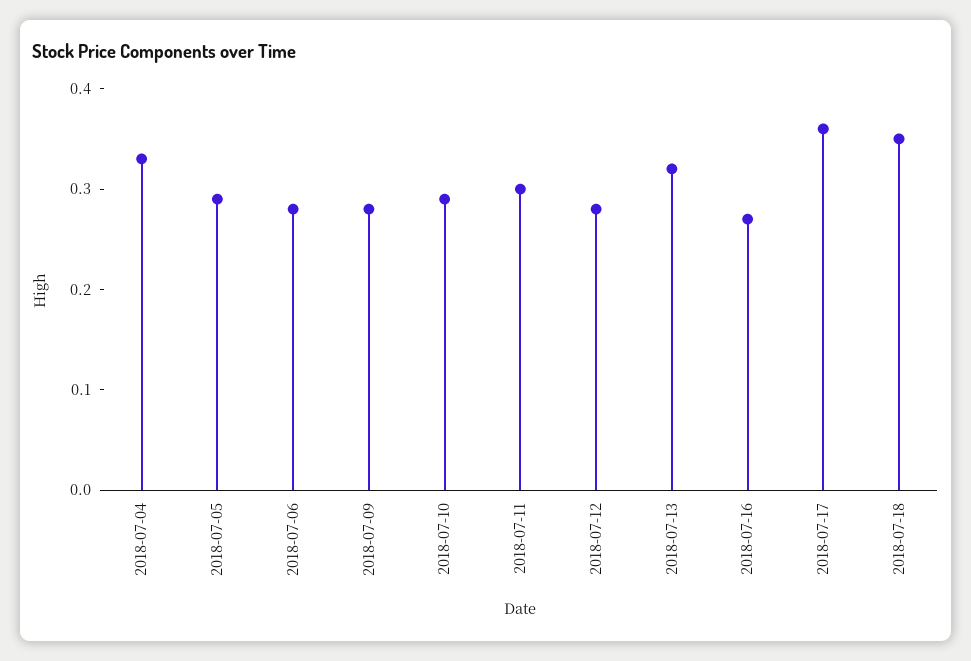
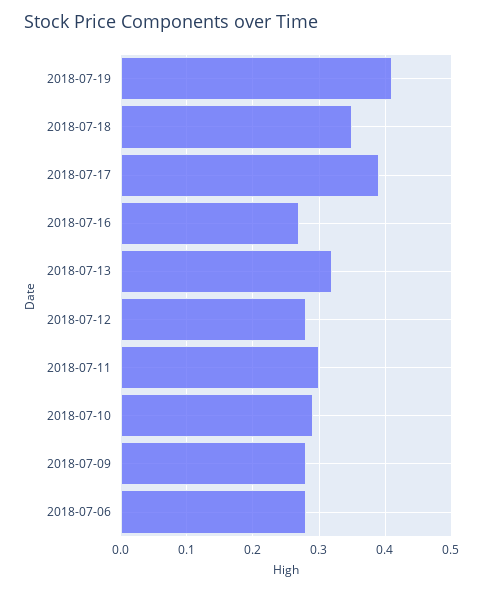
2018-07-04: 0.33 -> none
2018-07-05: 0.29 -> none
2018-07-17: 0.36 -> 0.39
2018-07-19: none -> 0.41

